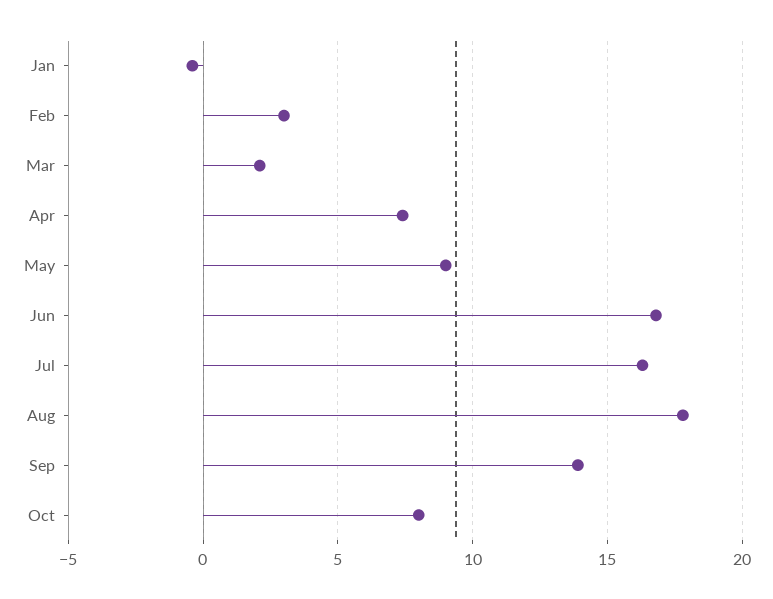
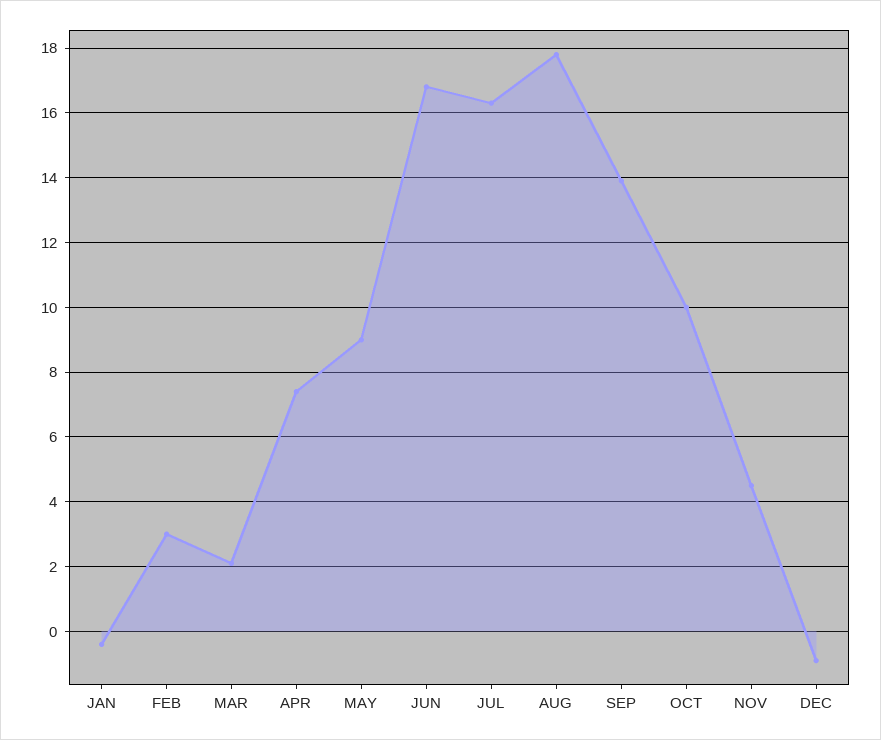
Oct: 8 -> 10
NOV: none -> 4.5
DEC: none -> -1

